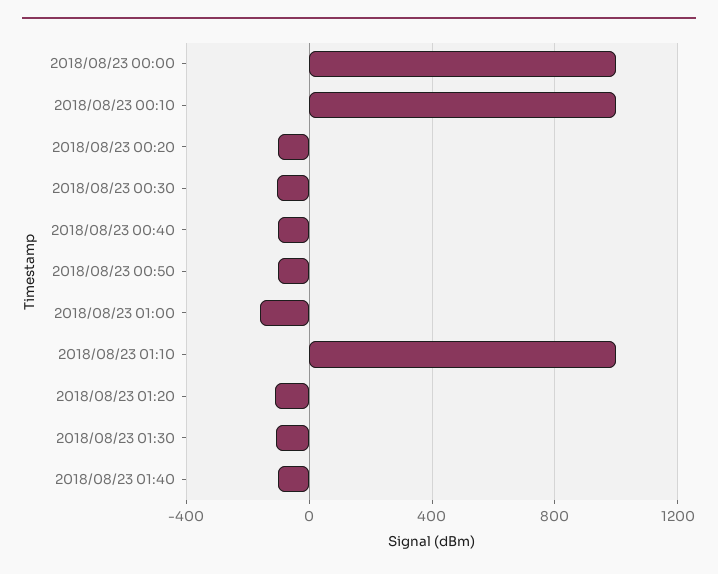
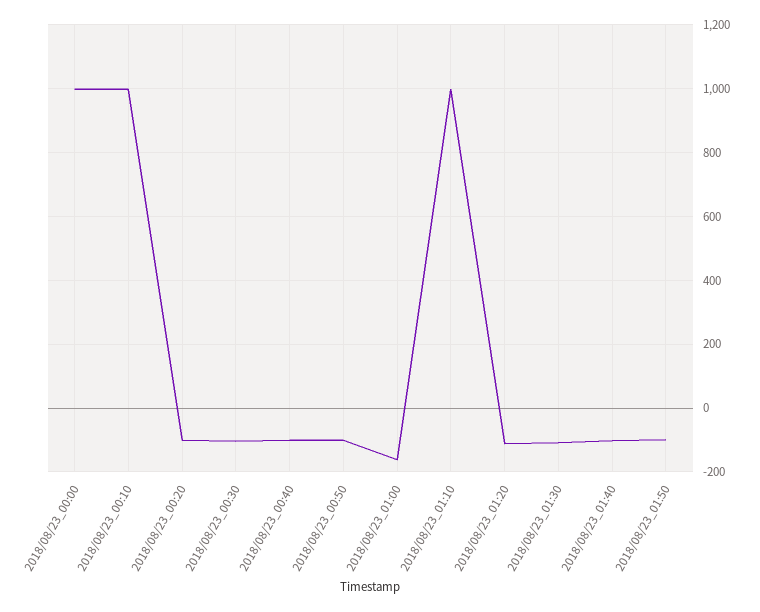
2018/08/23_01:50: none -> -100

